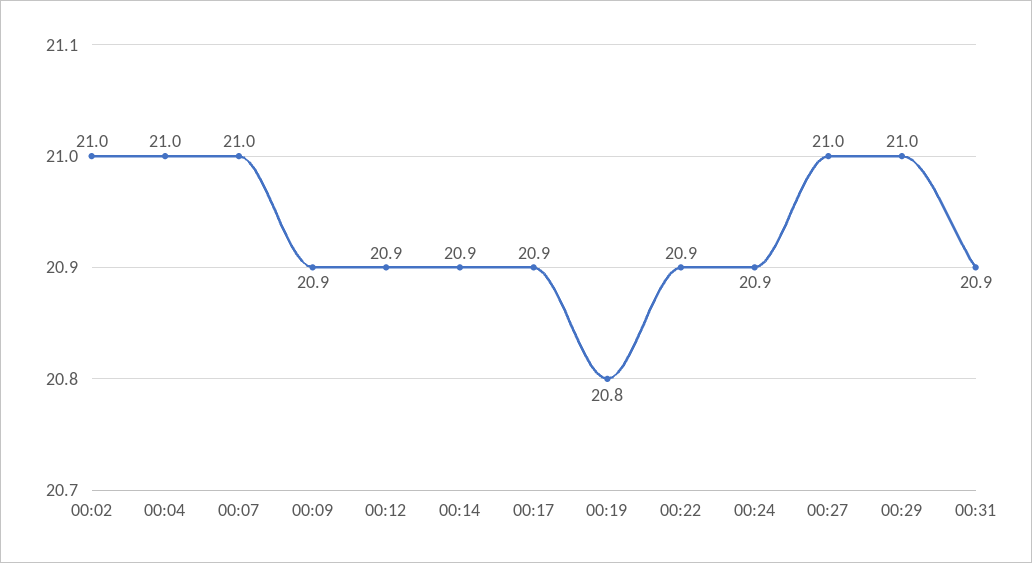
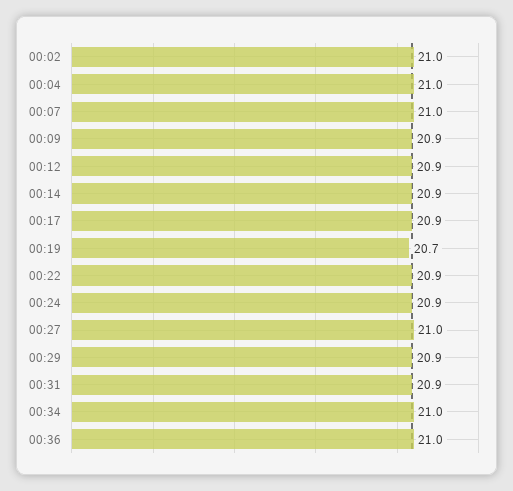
00:19: 20.8 -> 20.7
00:29: 21 -> 20.9
00:34: none -> 21
00:36: none -> 21

